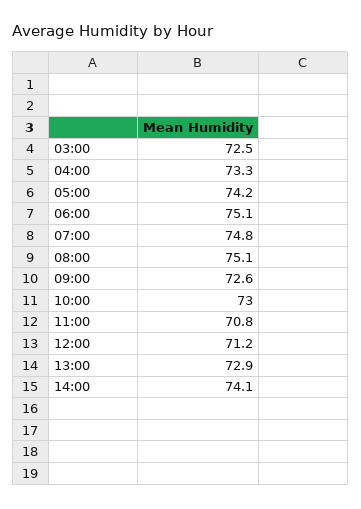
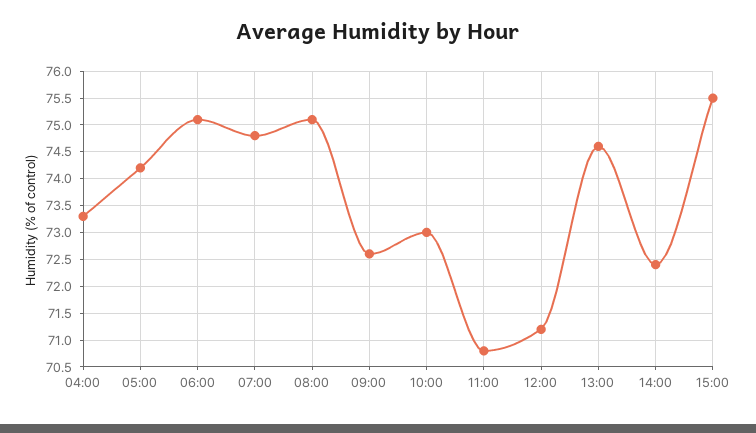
03:00: 72.5 -> none
13:00: 72.9 -> 74.5
14:00: 74.1 -> 72.5
15:00: none -> 75.5

